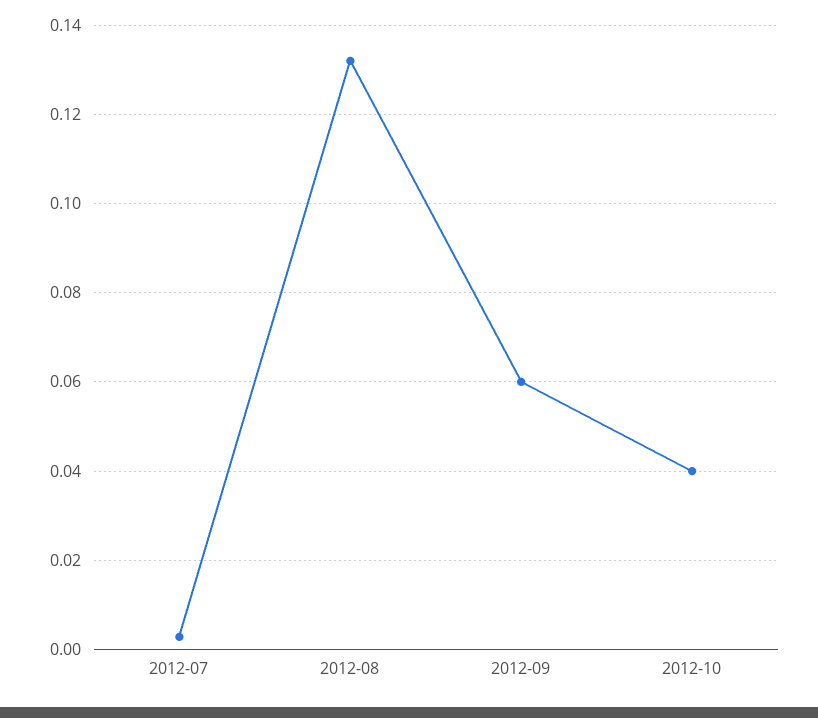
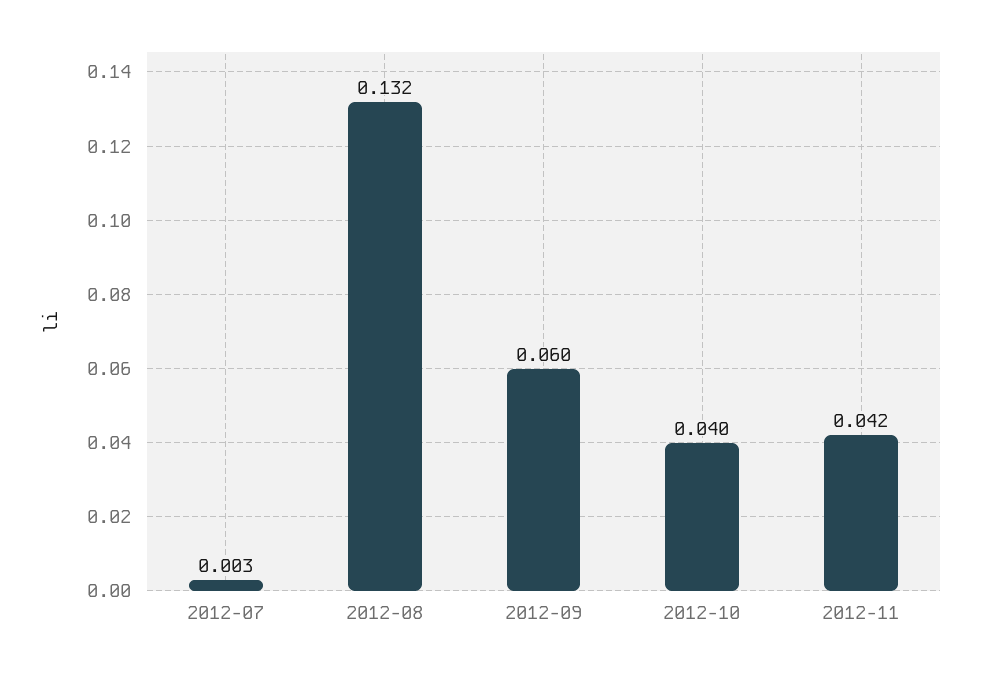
2012-11: none -> 0.042

